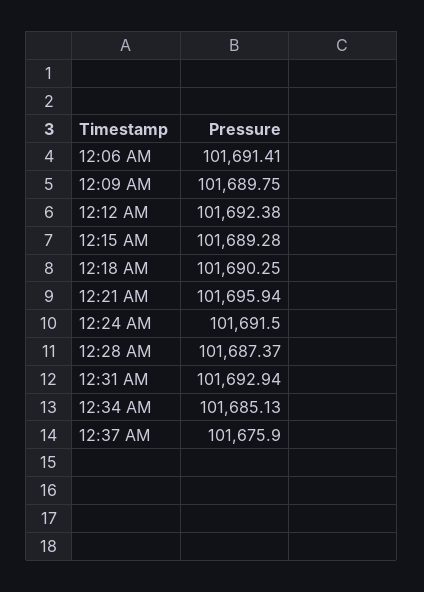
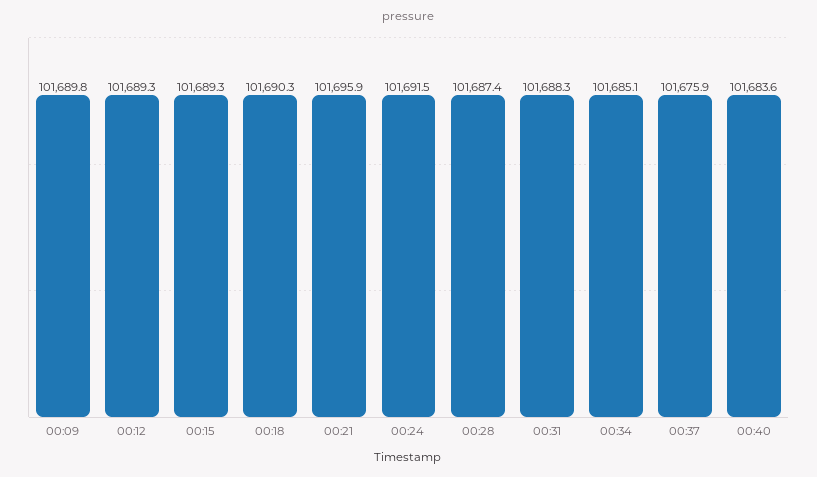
12:06 AM: 101691.41 -> none
12:12 AM: 101692.38 -> 101689.3
12:31 AM: 101692.94 -> 101688.3
00:40: none -> 101683.6

